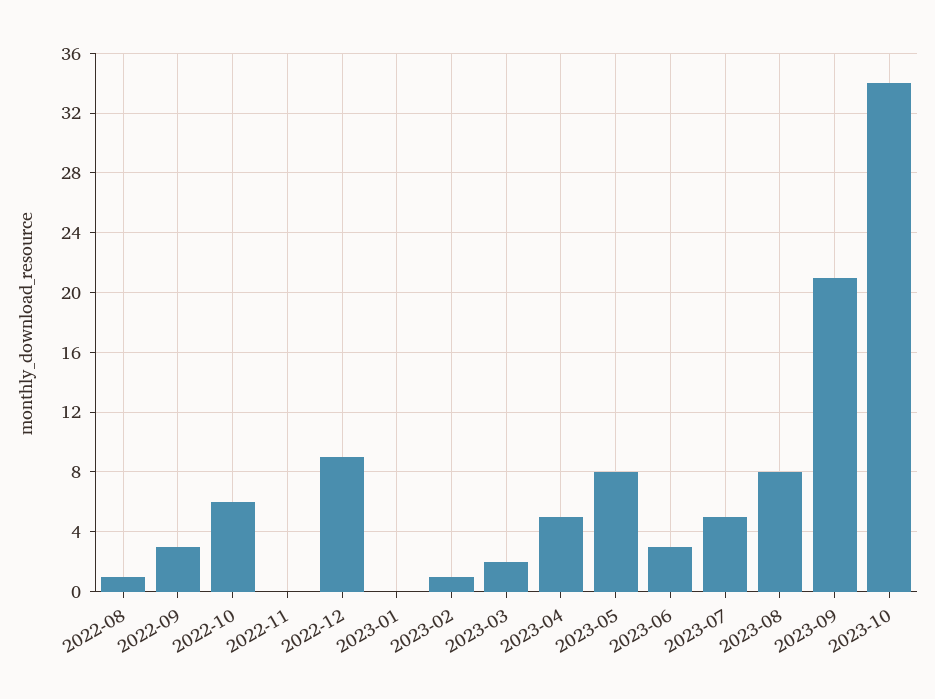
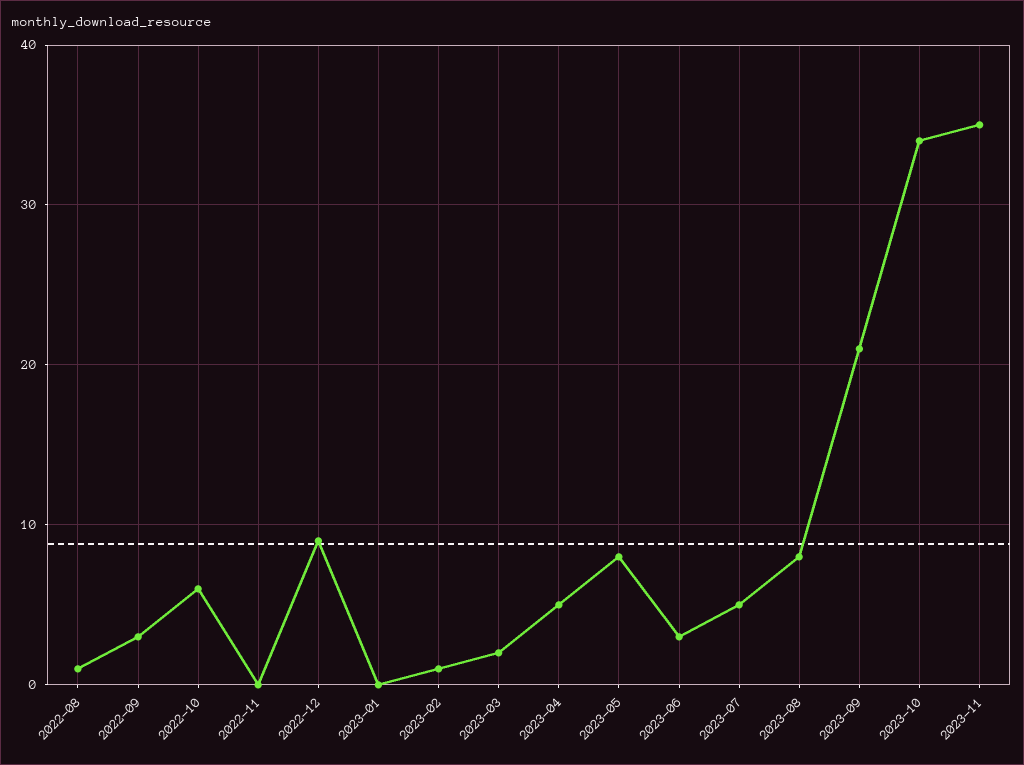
2023-11: none -> 35

